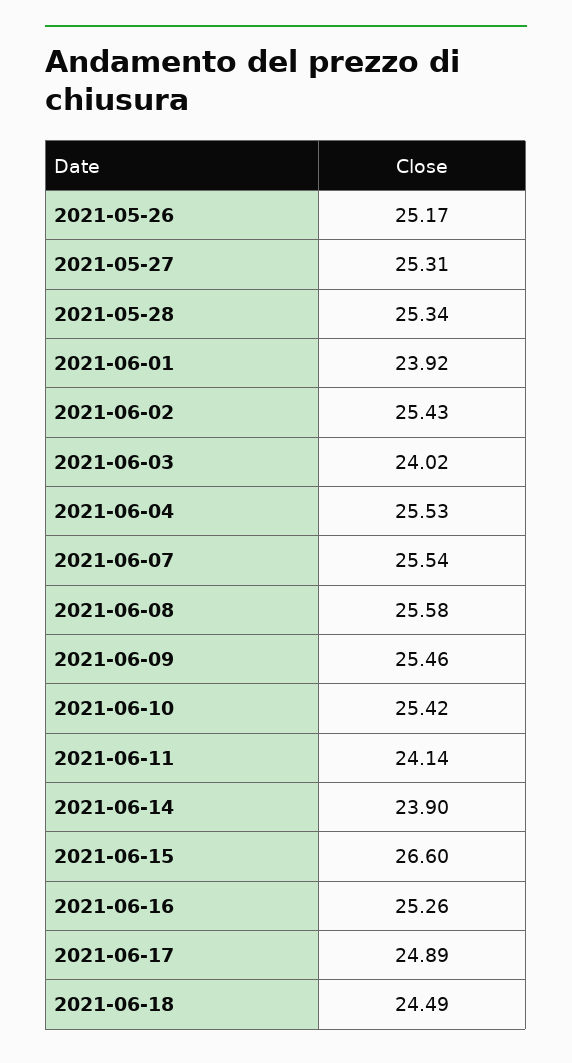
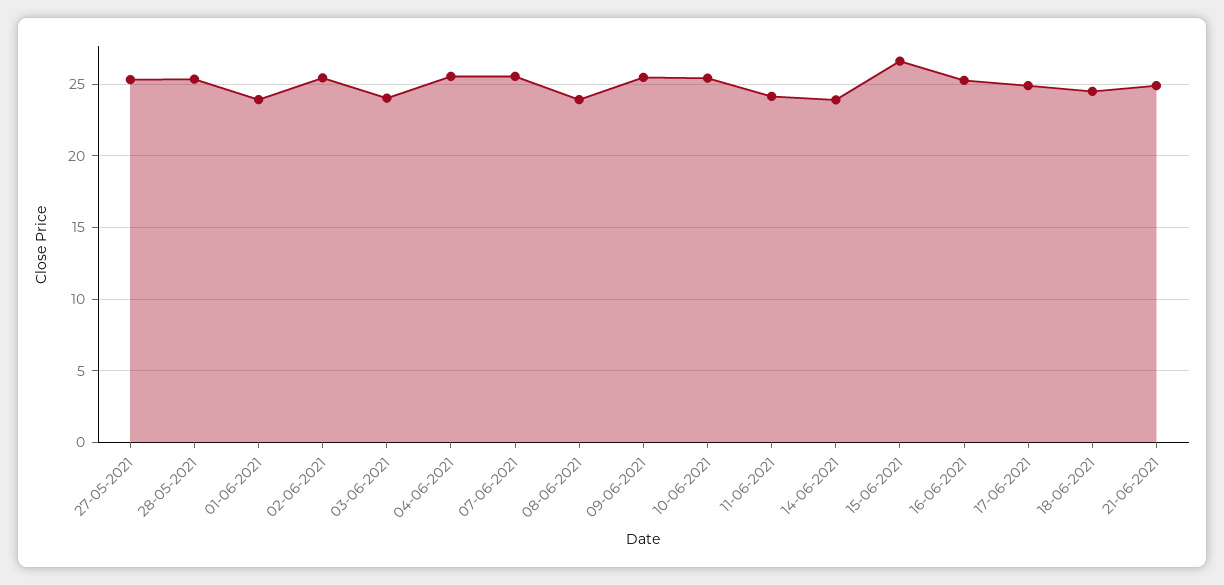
2021-05-26: 25.17 -> none
2021-06-08: 25.58 -> 24
21-06-2021: none -> 25

